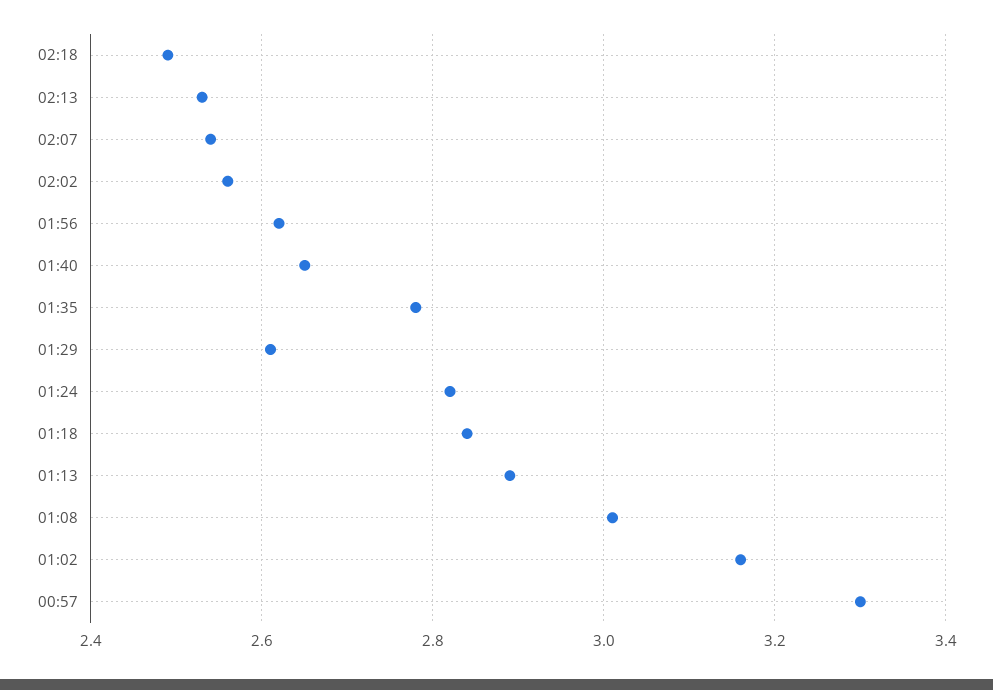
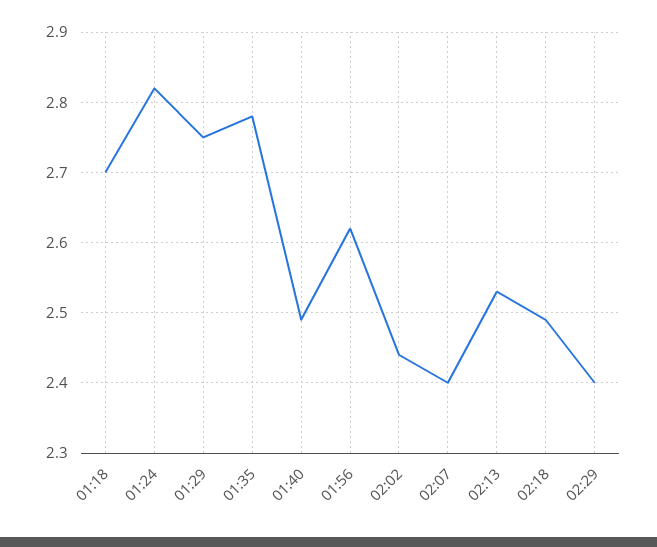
02:07: 2.55 -> 2.4
02:02: 2.55 -> 2.44
01:40: 2.65 -> 2.49
01:29: 2.6 -> 2.75
01:18: 2.85 -> 2.7
01:13: 2.9 -> none
01:08: 3 -> none
01:02: 3.15 -> none
00:57: 3.3 -> none
02:29: none -> 2.4

